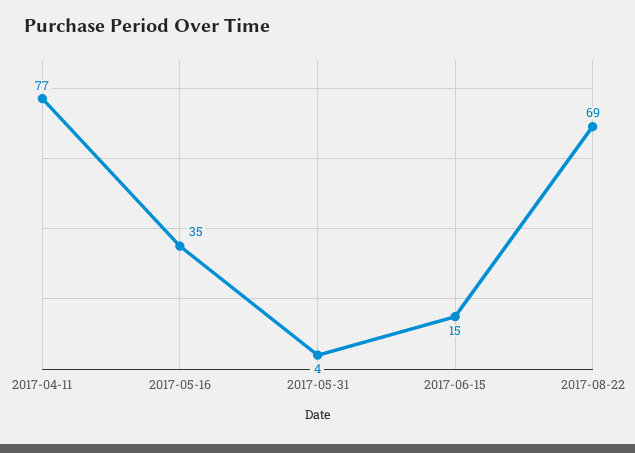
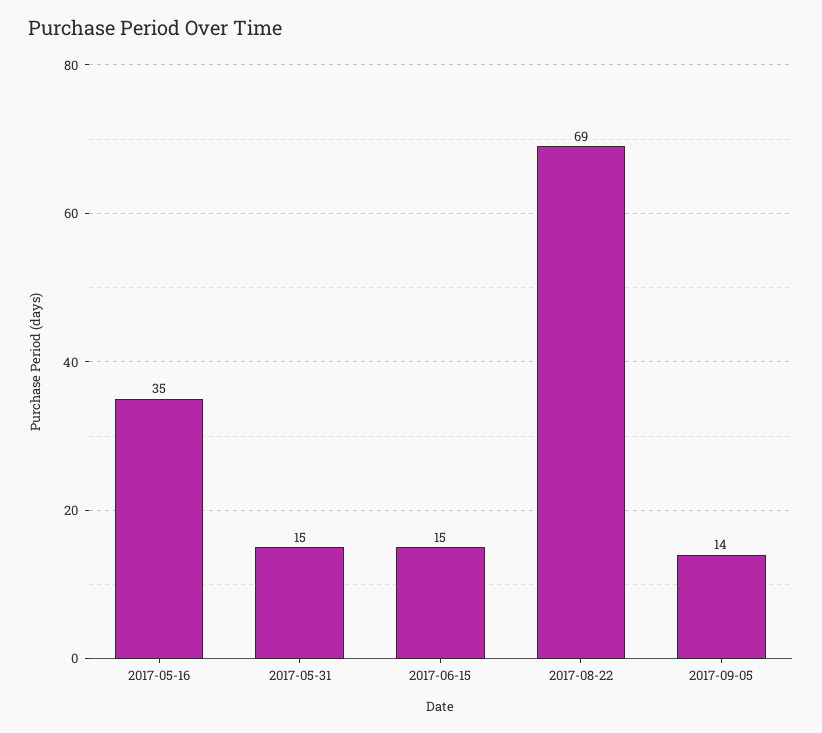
2017-04-11: 77 -> none
2017-05-31: 4 -> 15
2017-09-05: none -> 14

